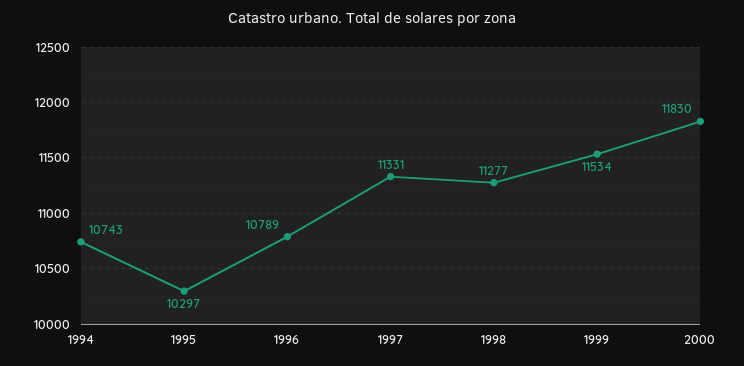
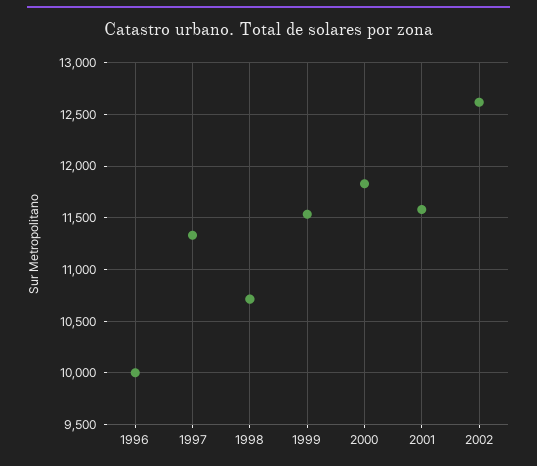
1994: 10743 -> none
1995: 10297 -> none
1996: 10789 -> 10000
1998: 11277 -> 10700
2001: none -> 11600
2002: none -> 12600

